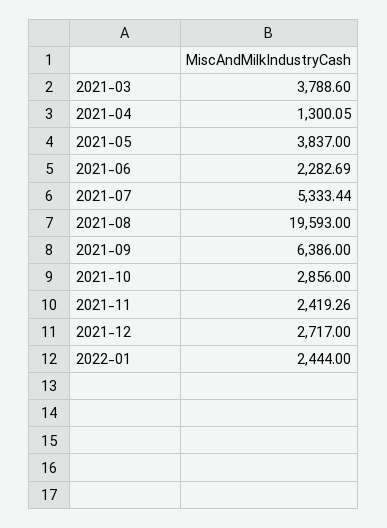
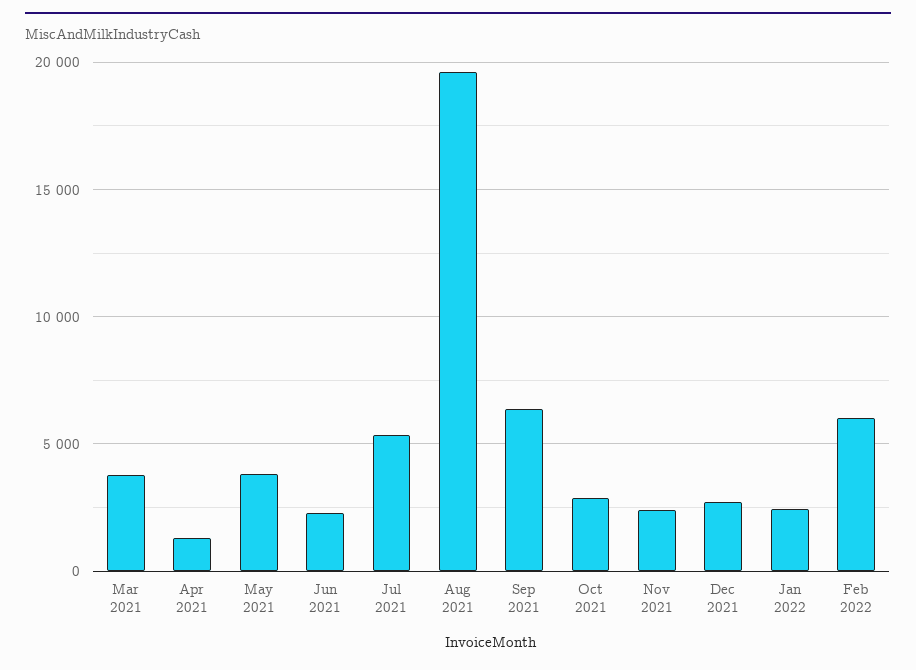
Feb 2022: none -> 6000

